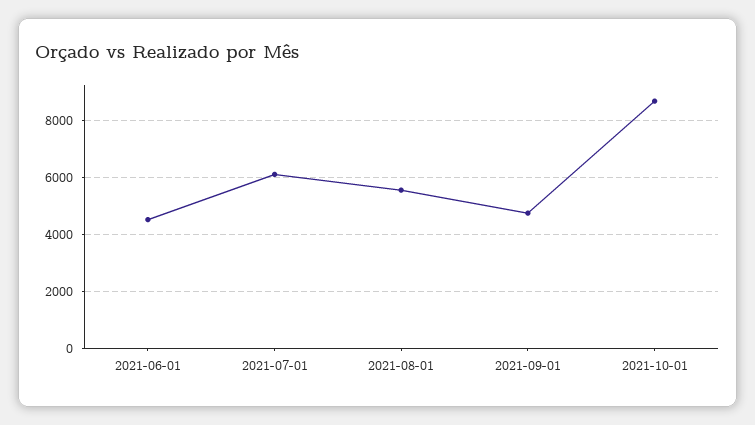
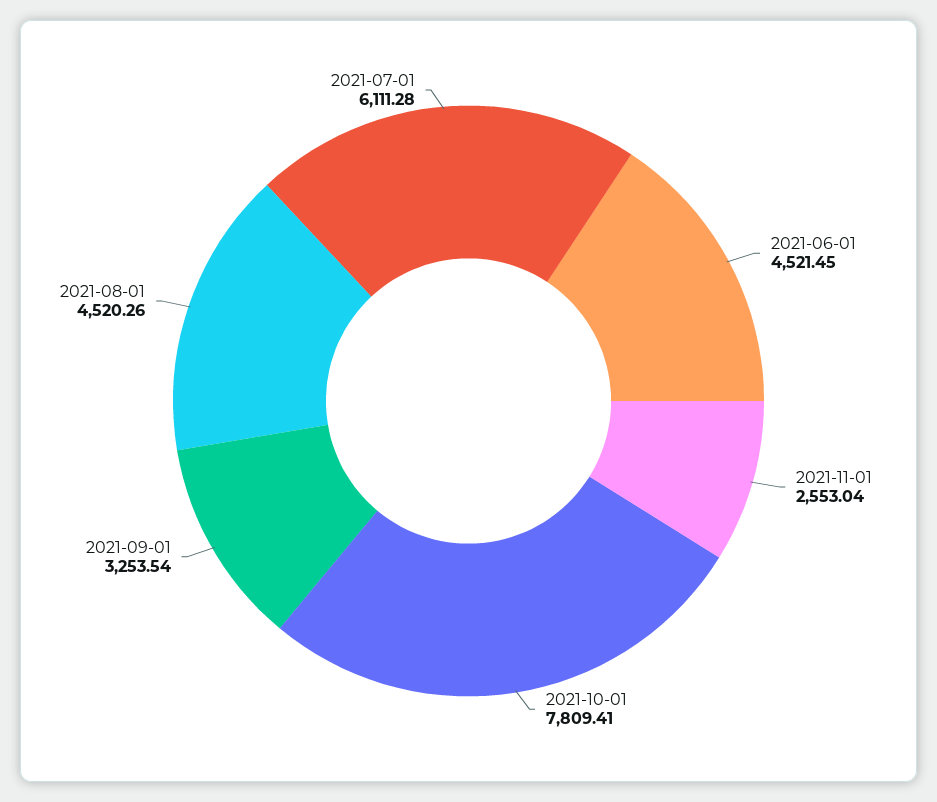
2021-08-01: 5500 -> 4520.26
2021-09-01: 4750 -> 3253.54
2021-10-01: 8750 -> 7809.41
2021-11-01: none -> 2553.04

